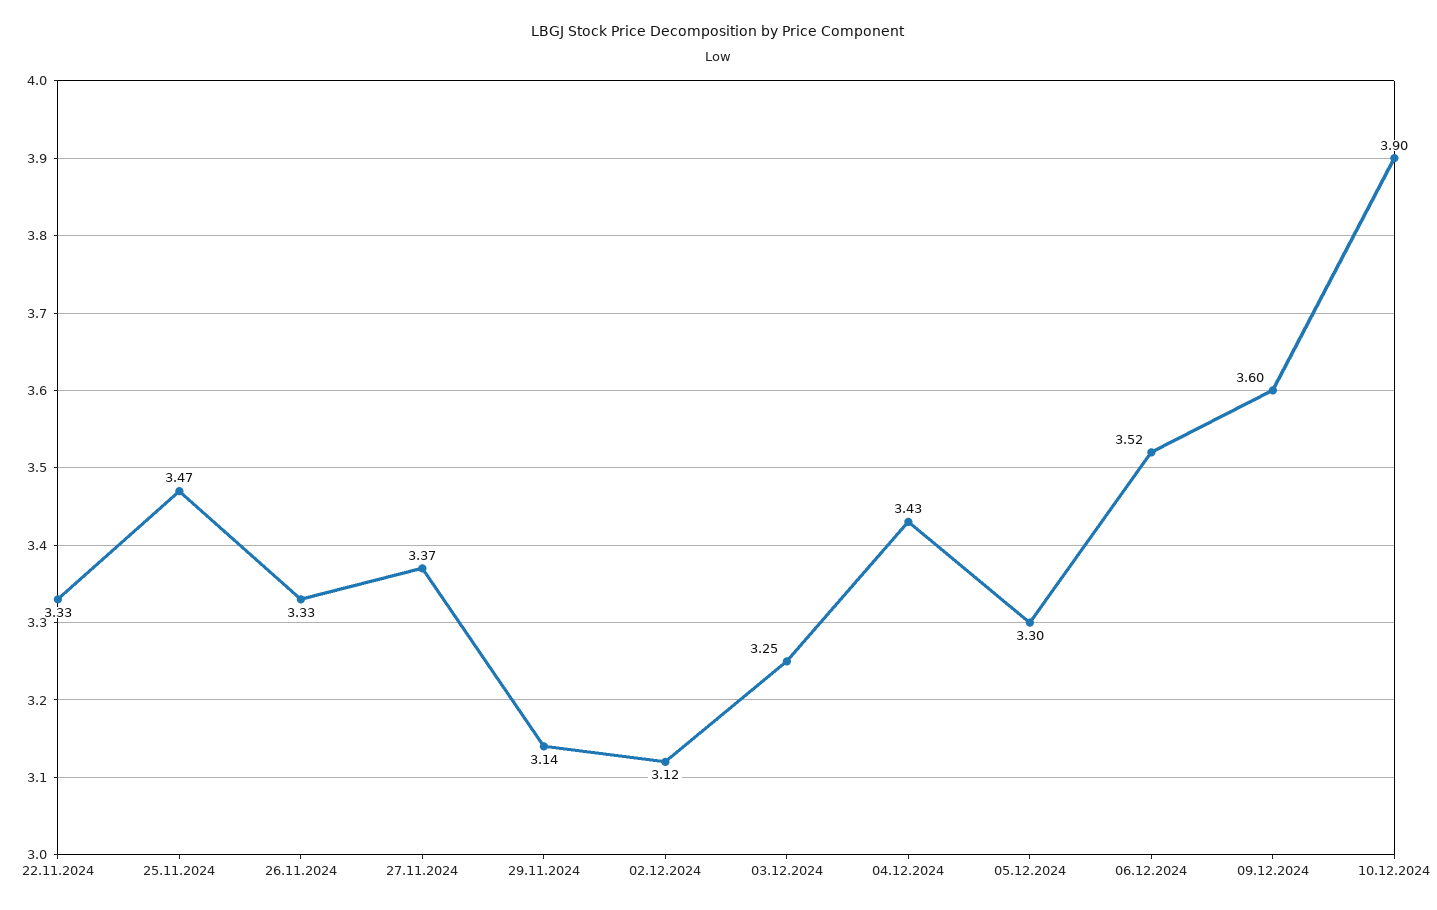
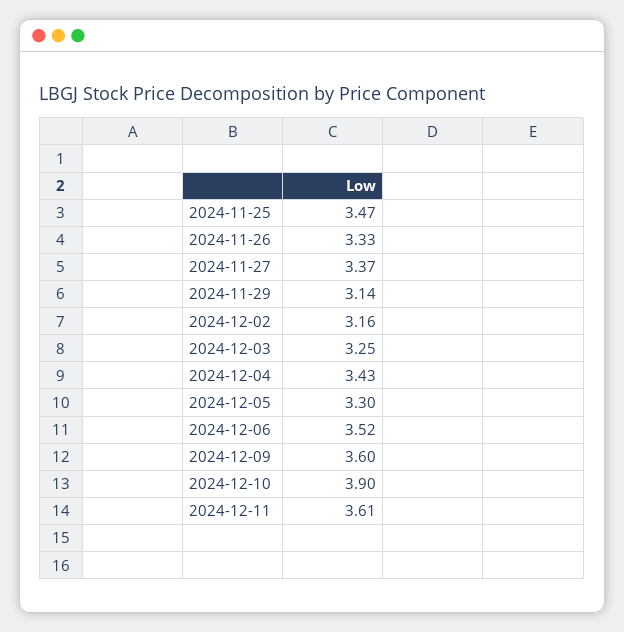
22.11.2024: 3.33 -> none
02.12.2024: 3.12 -> 3.16
2024-12-11: none -> 3.61

